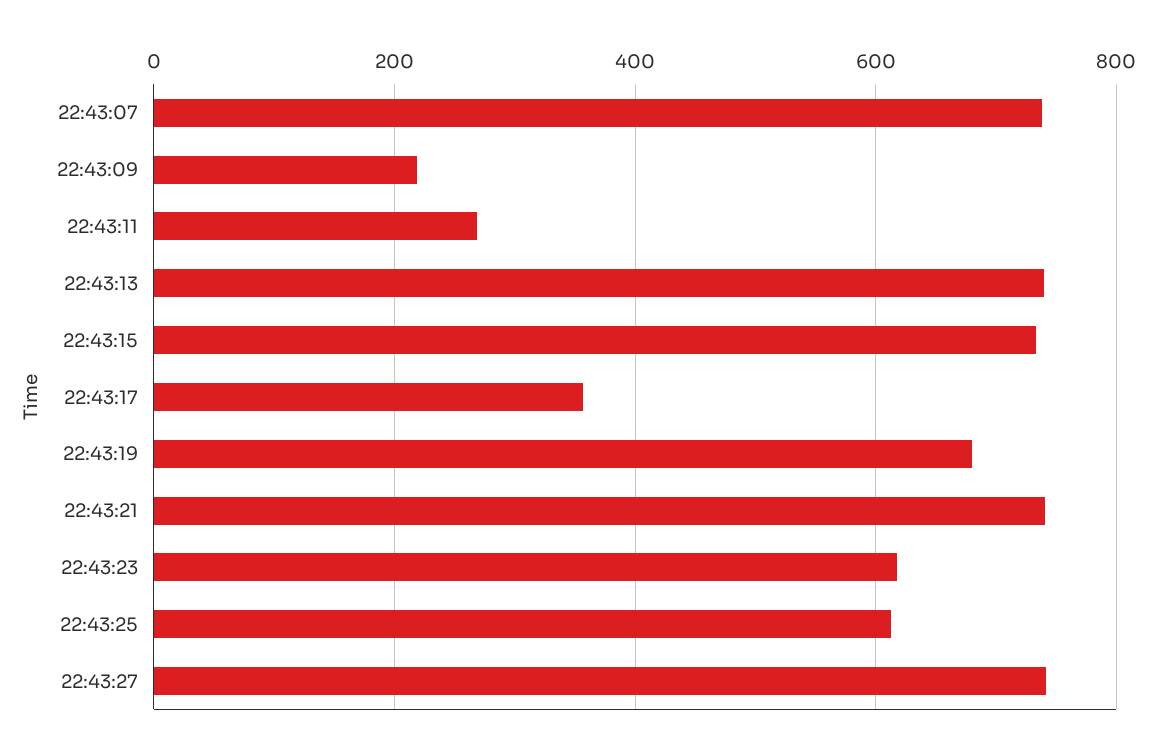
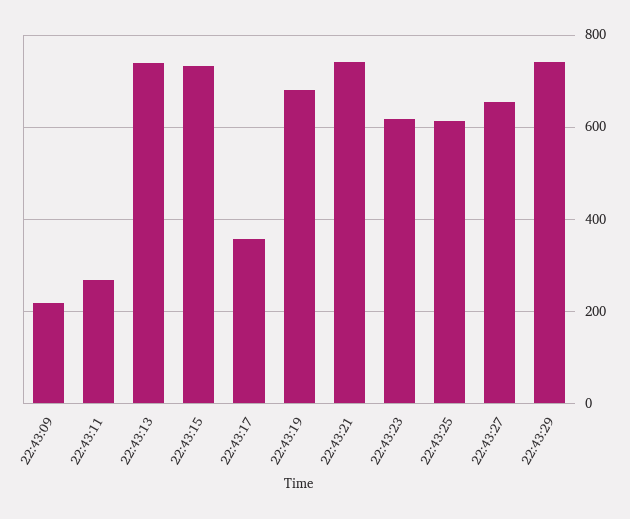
22:43:07: 740 -> none
22:43:27: 740 -> 660
22:43:29: none -> 740

